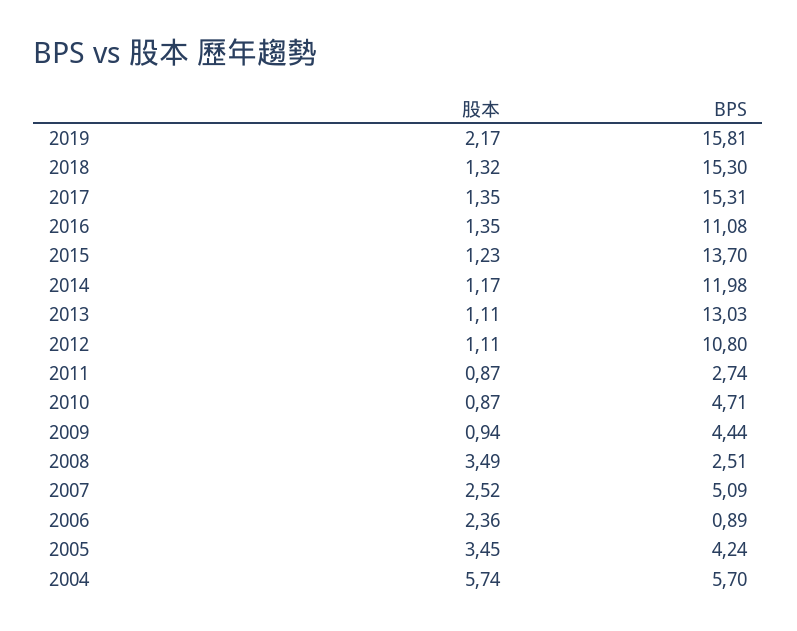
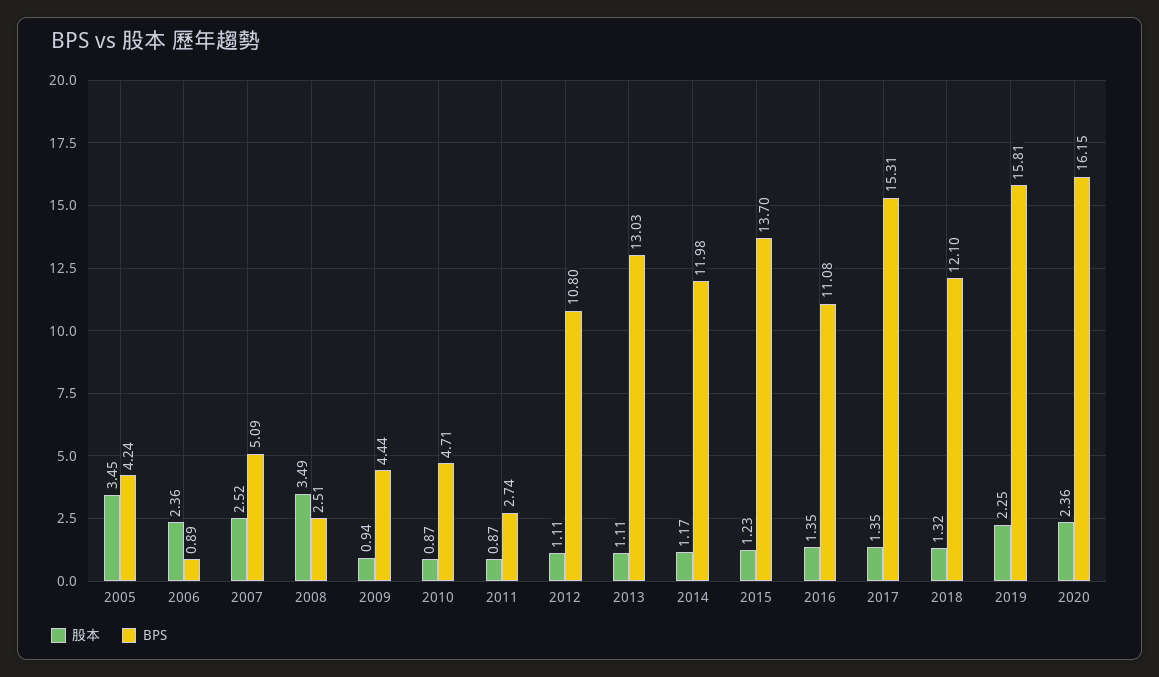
股本, 2019: 2.17 -> 2.25
BPS, 2018: 15.3 -> 12.1
股本, 2004: 5.74 -> none
BPS, 2004: 5.7 -> none
股本, 2020: none -> 2.36
BPS, 2020: none -> 16.15

